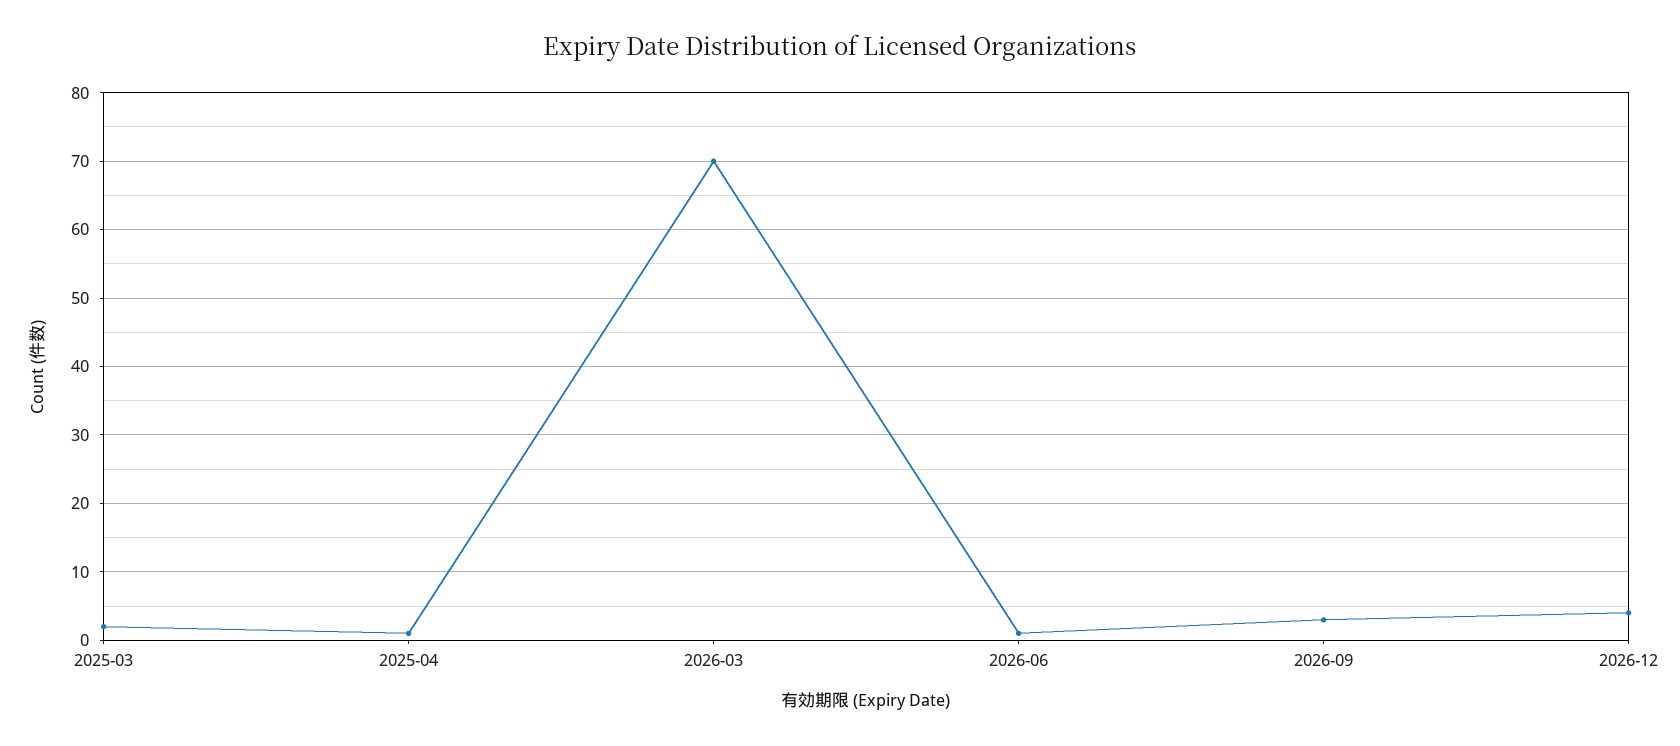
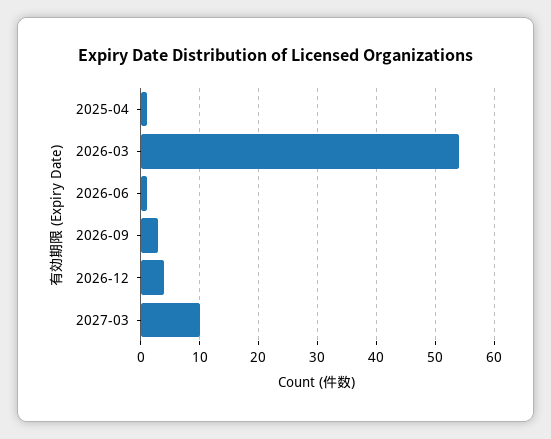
2025-03: 2 -> none
2026-03: 70 -> 55
2027-03: none -> 10

